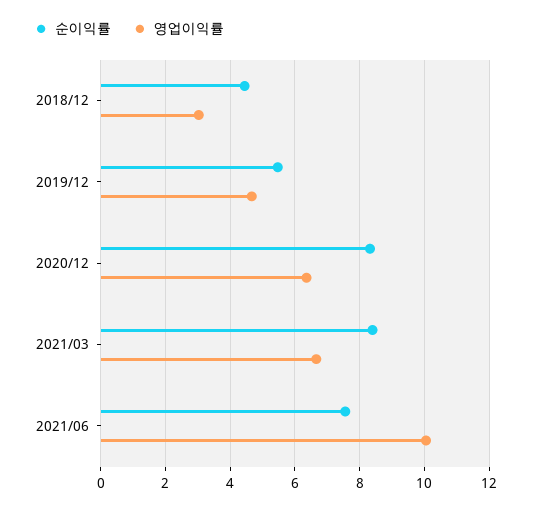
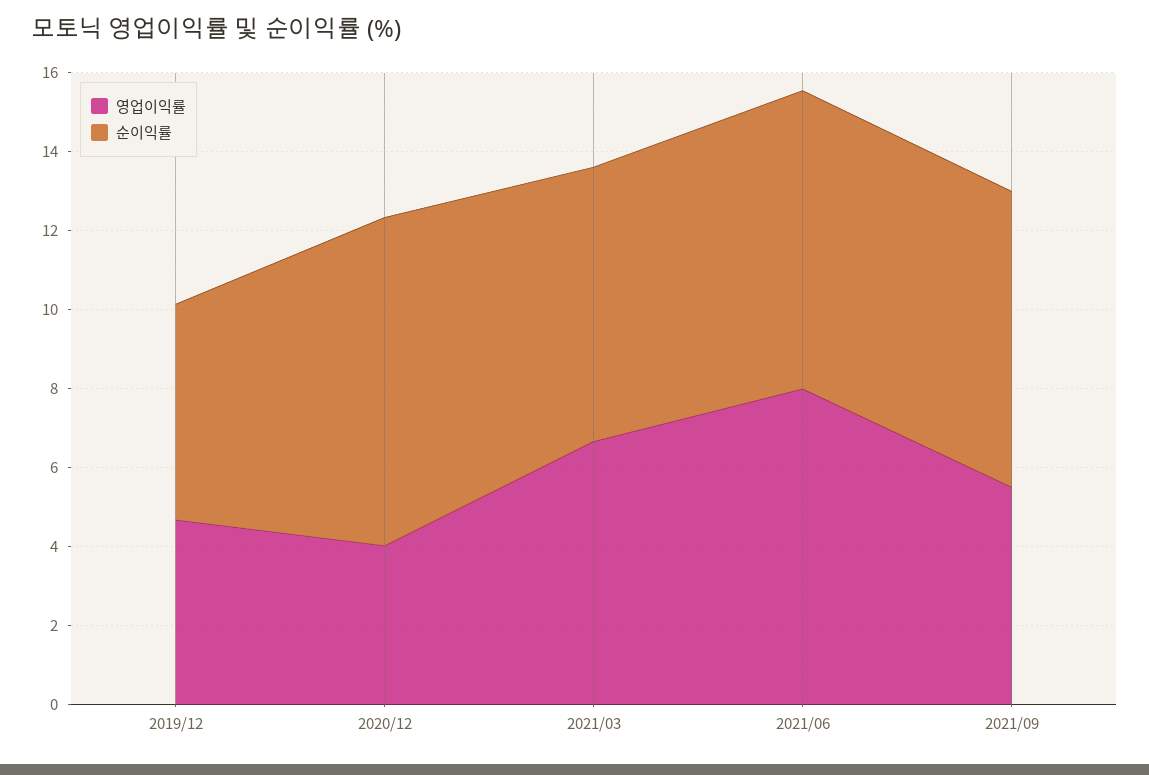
순이익률, 2018/12: 4.4 -> none
영업이익률, 2018/12: 3 -> none
영업이익률, 2020/12: 6.4 -> 4
순이익률, 2021/03: 8.4 -> 7
영업이익률, 2021/06: 10 -> 8
영업이익률, 2021/09: none -> 5.5
순이익률, 2021/09: none -> 7.5

